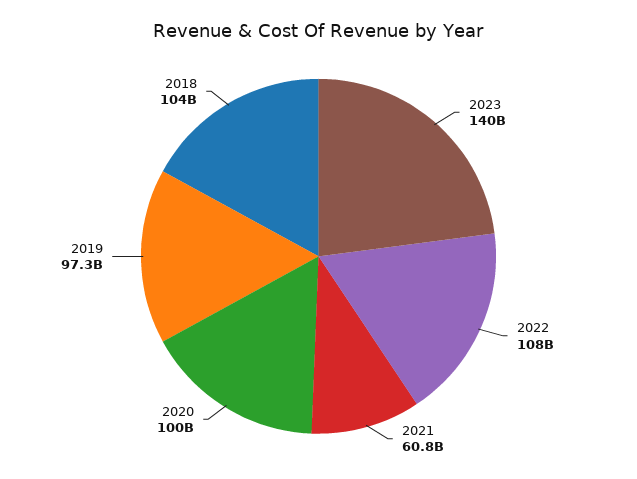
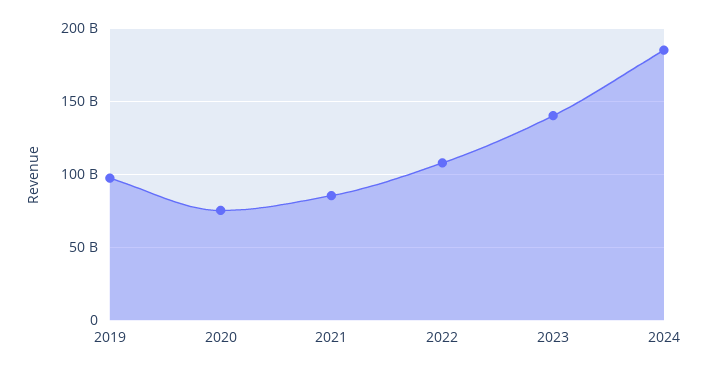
2021: 60800000000 -> 85000000000
2020: 100000000000 -> 75000000000
2018: 104000000000 -> none
2024: none -> 185000000000

